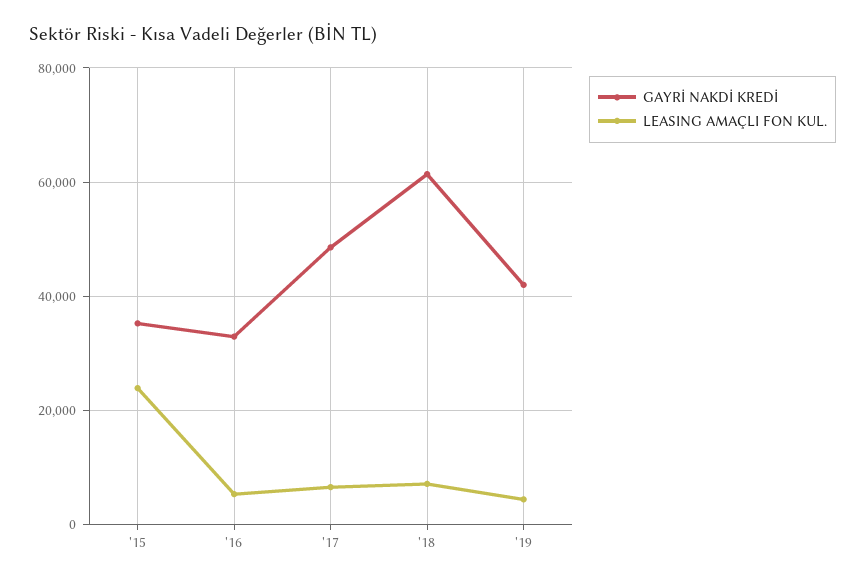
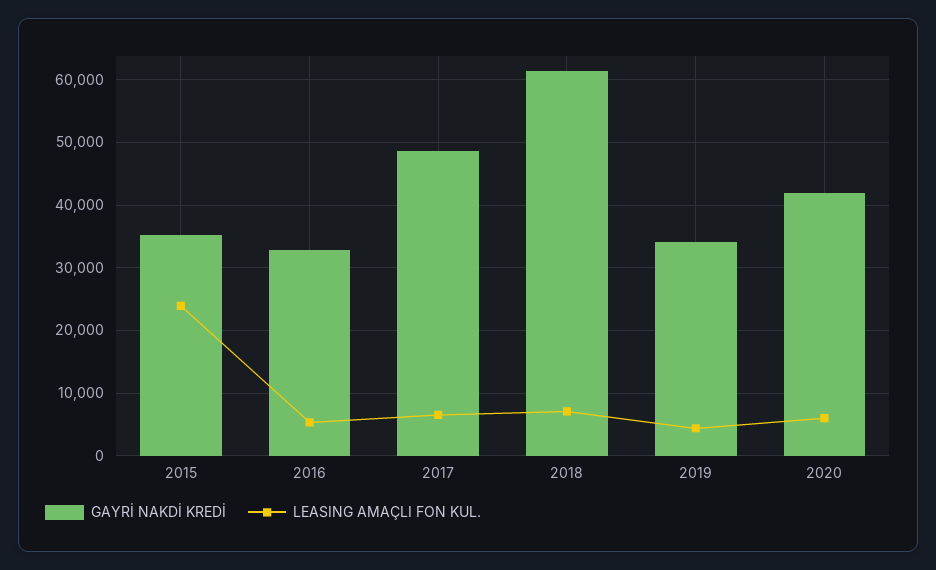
GAYRİ NAKDİ KREDİ, '19: 42000 -> 34000
GAYRİ NAKDİ KREDİ, 2020: none -> 42000
LEASING AMAÇLI FON KUL., 2020: none -> 6000

